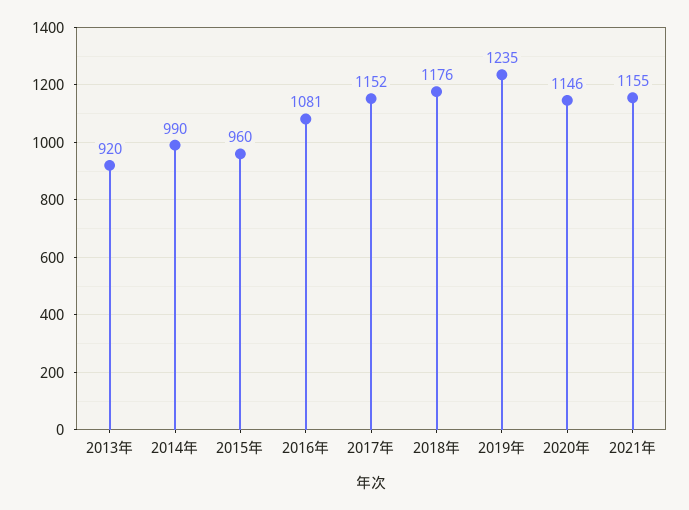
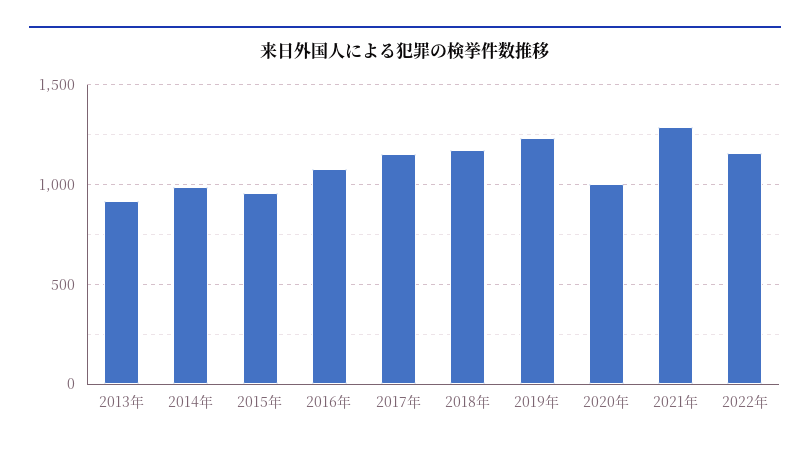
2020年: 1146 -> 1000
2021年: 1155 -> 1300
2022年: none -> 1150

